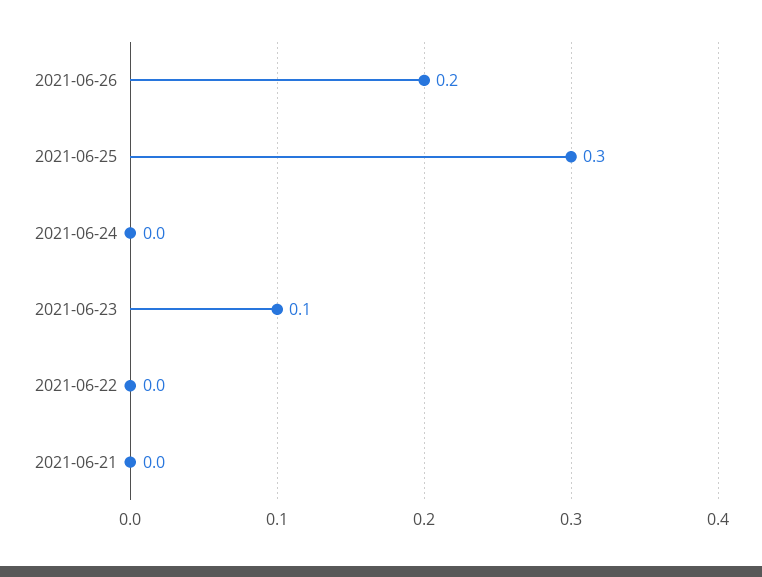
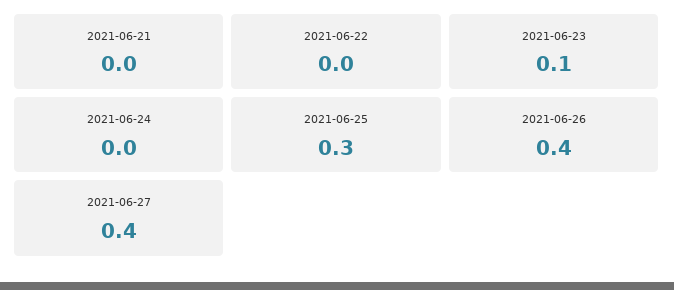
2021-06-26: 0.2 -> 0.4
2021-06-27: none -> 0.4

